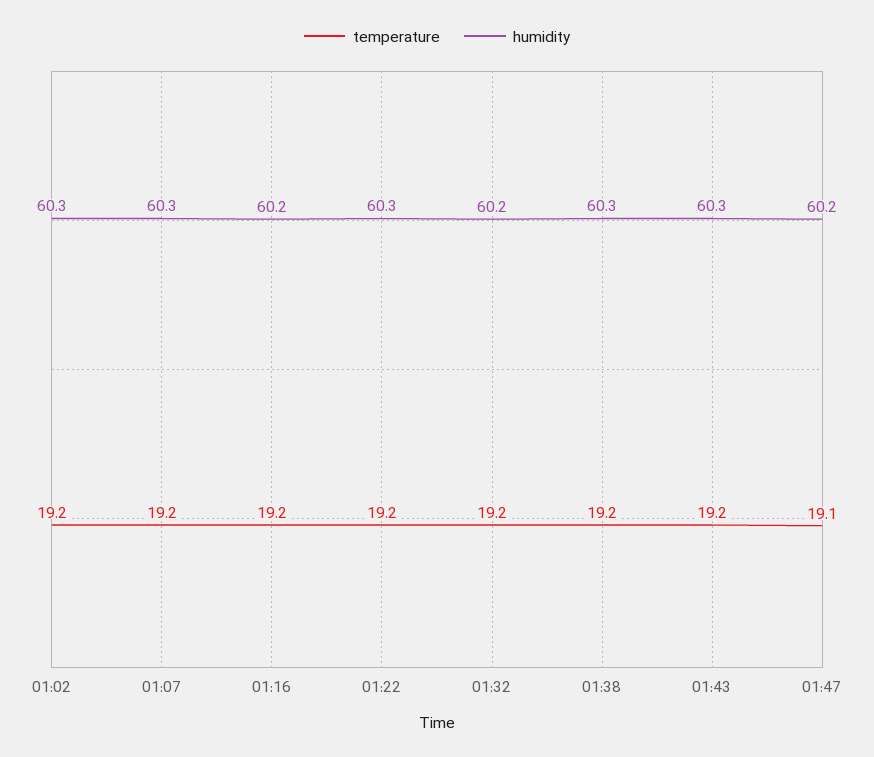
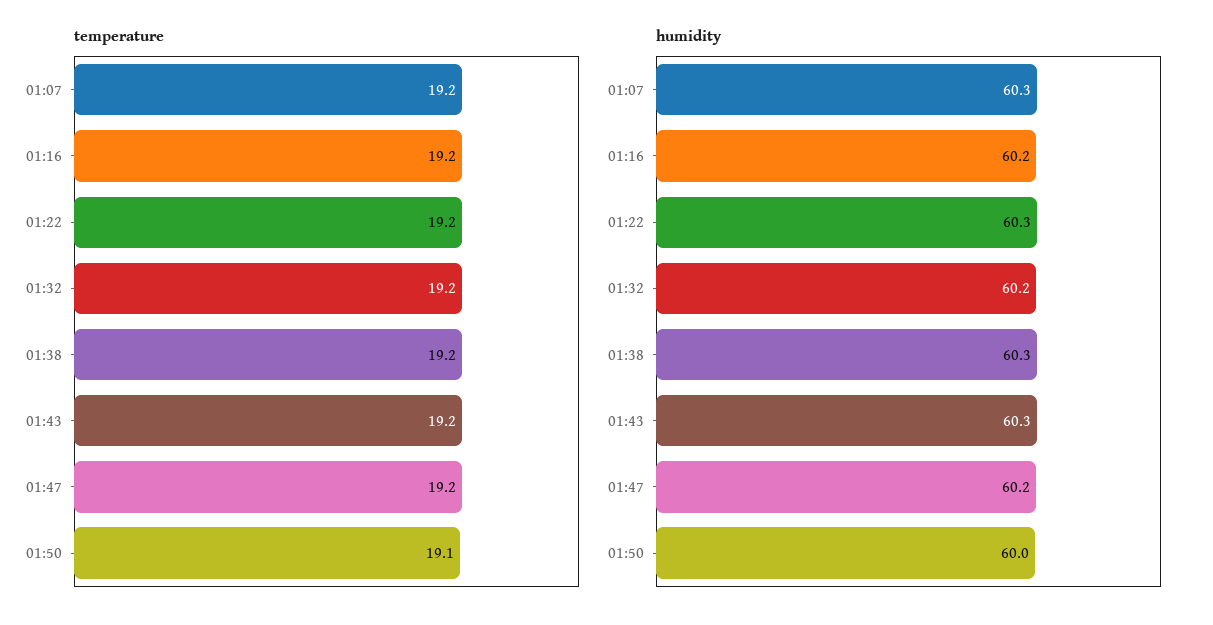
temperature, 01:02: 19.2 -> none
humidity, 01:02: 60.3 -> none
temperature, 01:47: 19.1 -> 19.2
temperature, 01:50: none -> 19.1
humidity, 01:50: none -> 60

